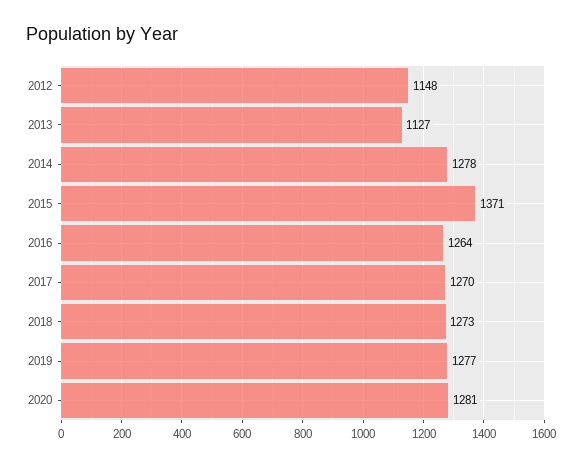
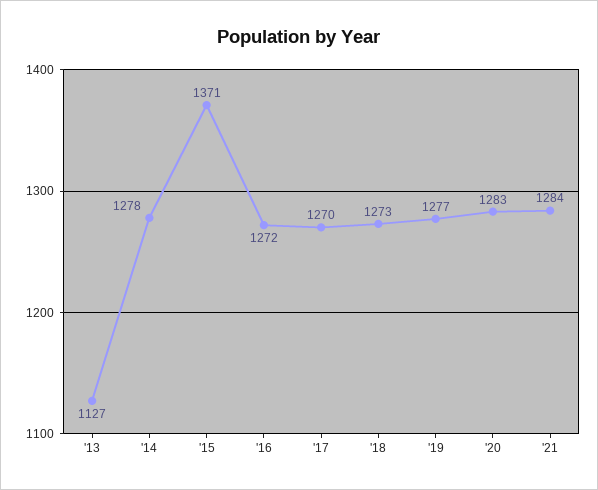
2012: 1148 -> none
2016: 1264 -> 1272
2020: 1281 -> 1283
'21: none -> 1284

